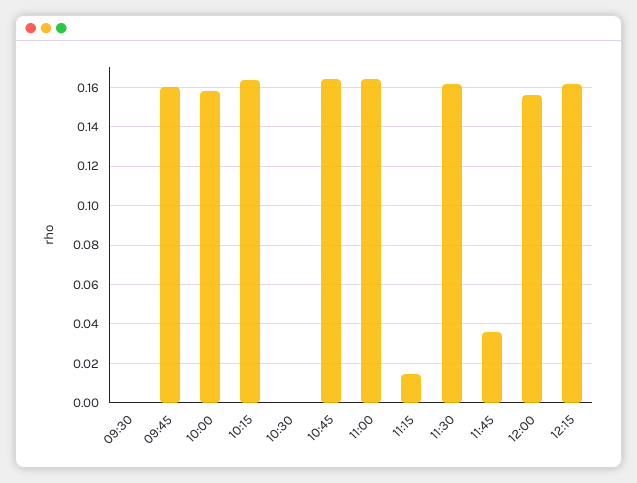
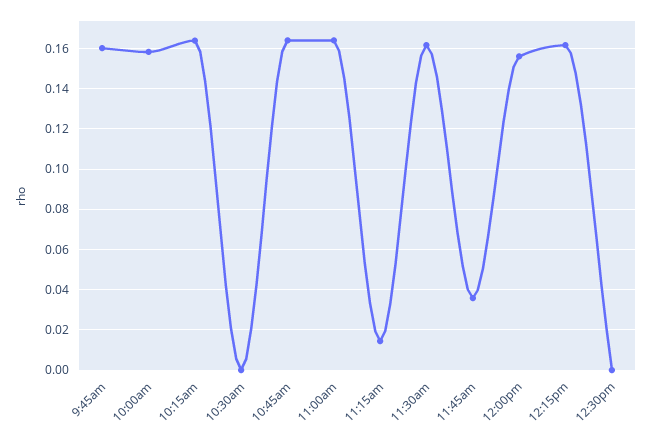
09:30: 0 -> none
12:30pm: none -> 0

